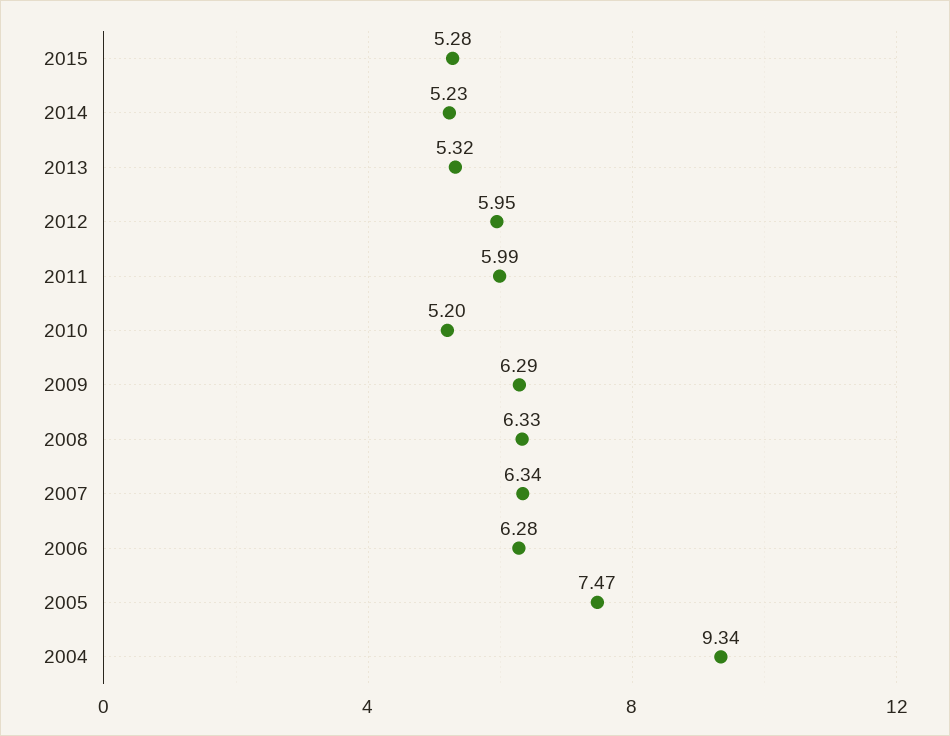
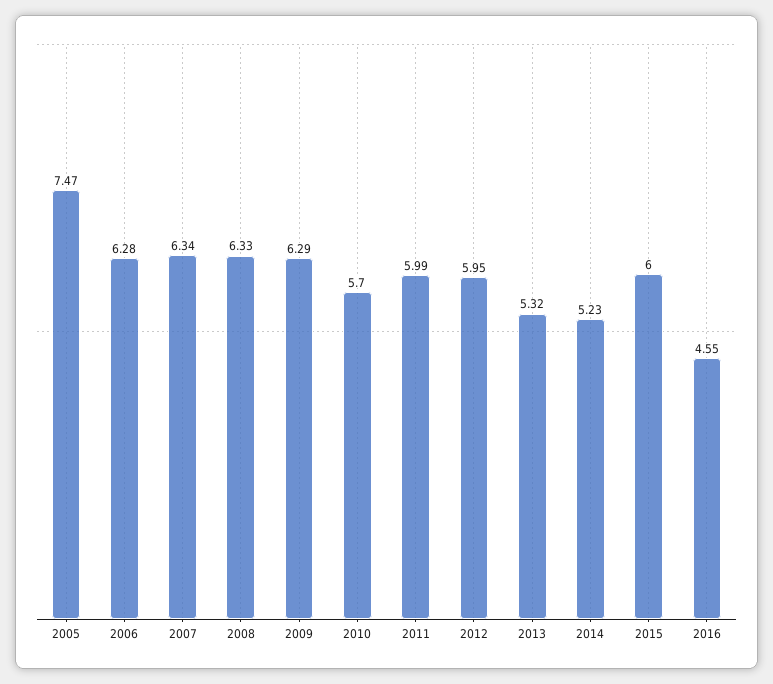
2015: 5.28 -> 6
2010: 5.2 -> 5.7
2004: 9.34 -> none
2016: none -> 4.55

